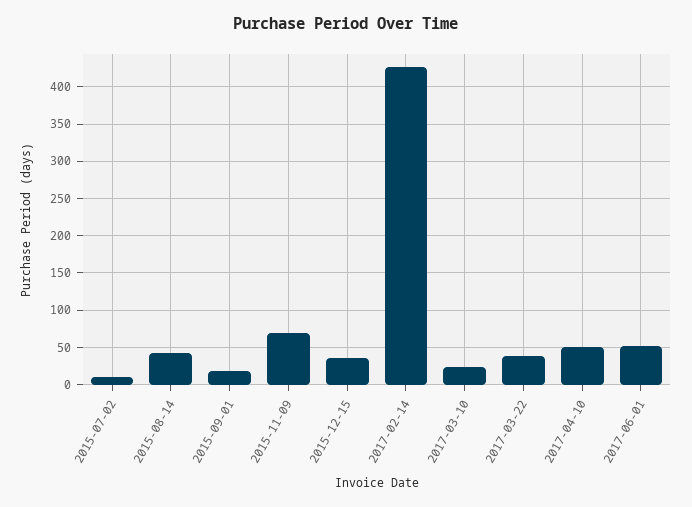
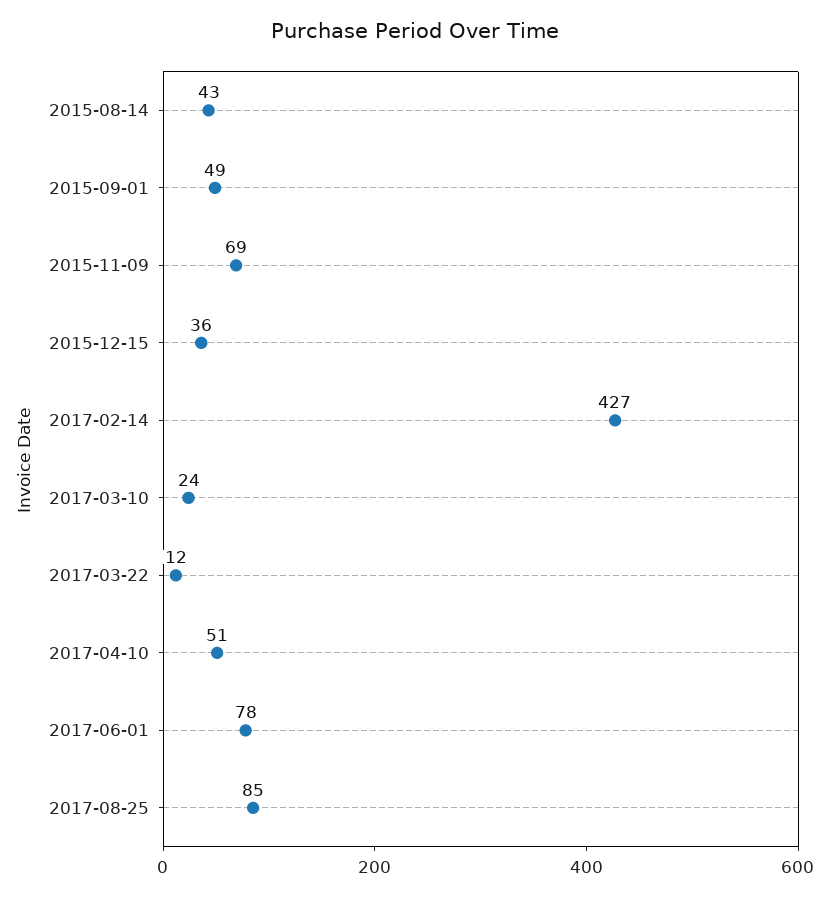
2015-07-02: 10 -> none
2015-09-01: 20 -> 49
2017-03-22: 40 -> 12
2017-06-01: 50 -> 78
2017-08-25: none -> 85

